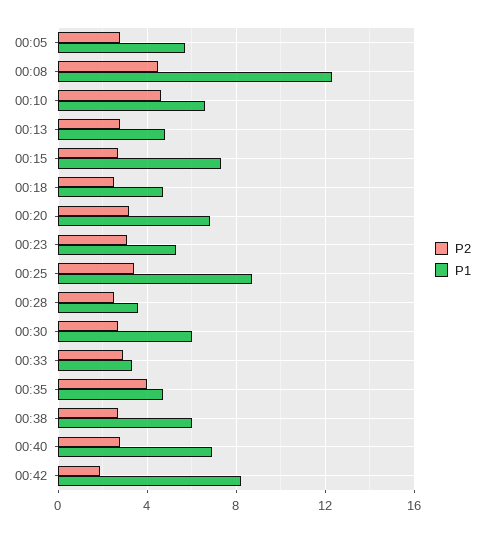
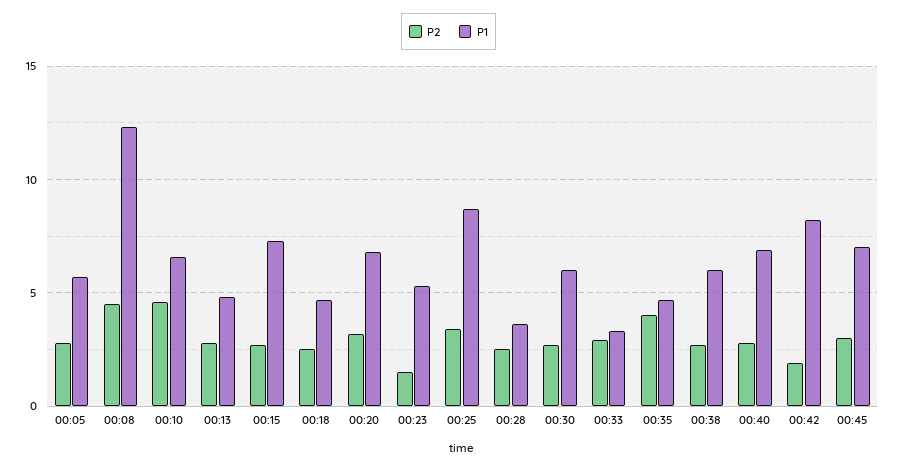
P2, 00:23: 3 -> 1.5
P2, 00:45: none -> 3
P1, 00:45: none -> 7

